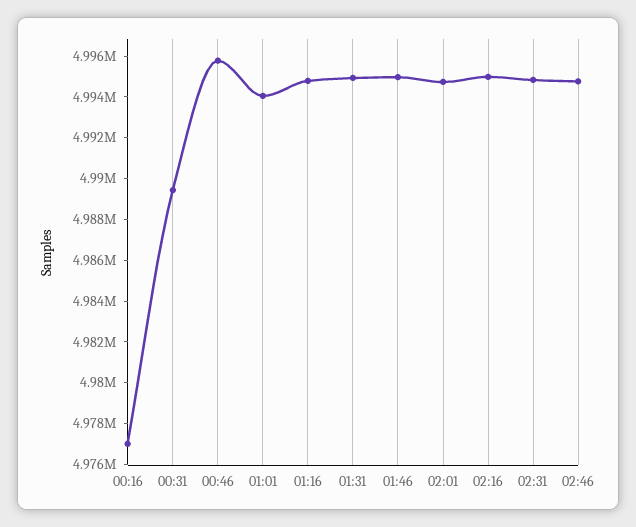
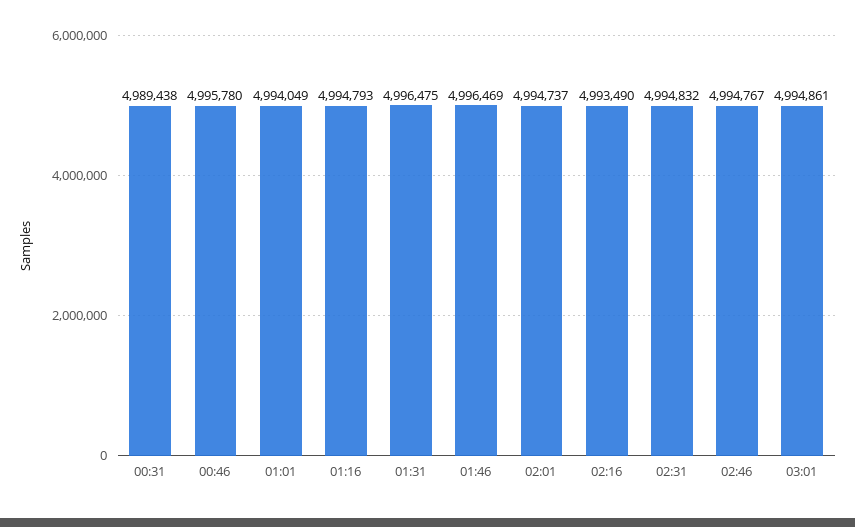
00:16: 4977000 -> none
01:31: 4995000 -> 4996475
01:46: 4995000 -> 4996469
02:16: 4995000 -> 4993490
03:01: none -> 4994861

